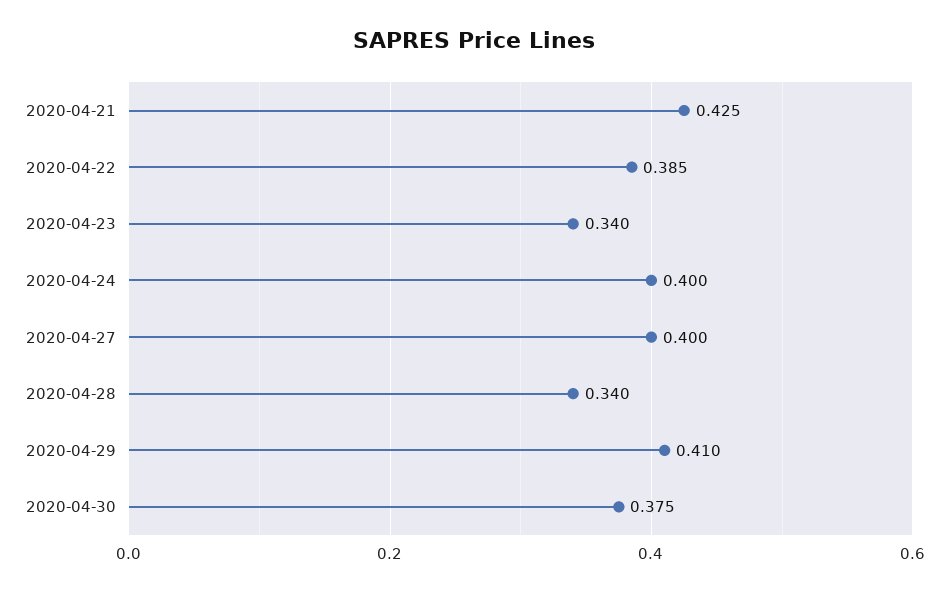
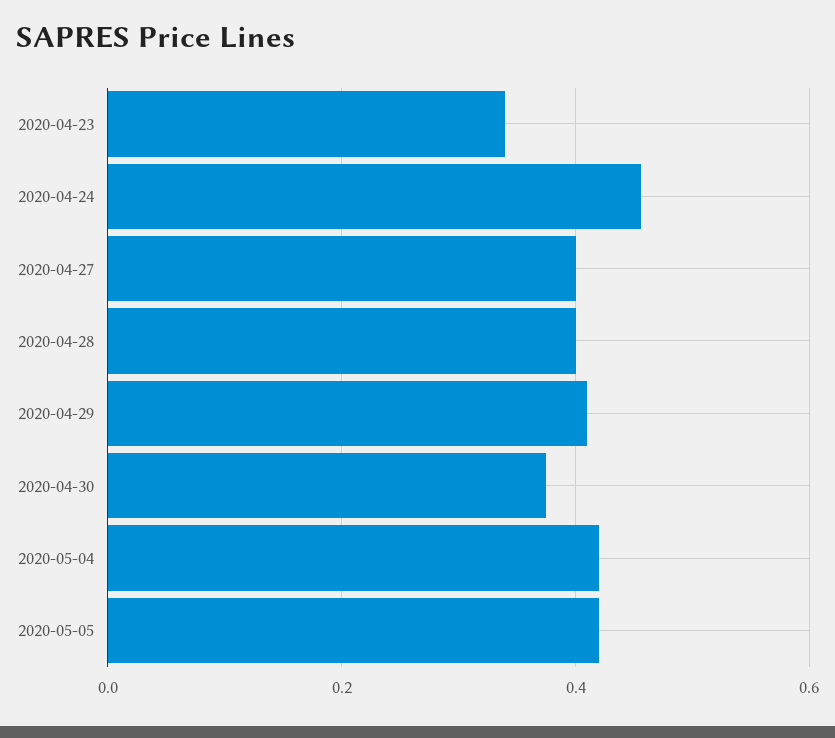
2020-04-21: 0.425 -> none
2020-04-22: 0.385 -> none
2020-04-24: 0.4 -> 0.46
2020-04-28: 0.34 -> 0.4
2020-05-04: none -> 0.42
2020-05-05: none -> 0.42

